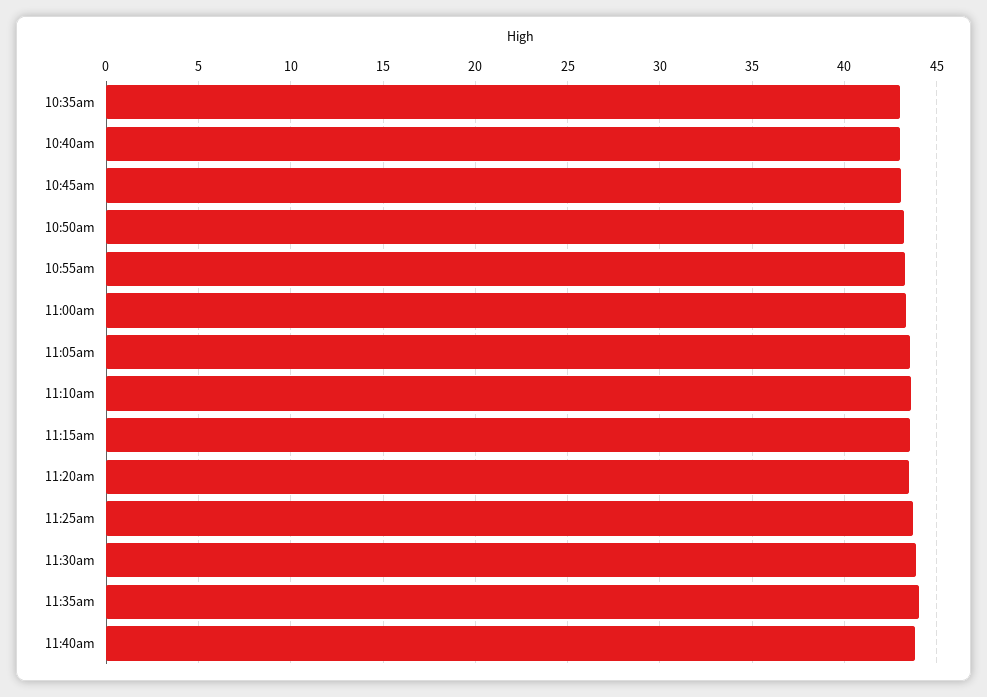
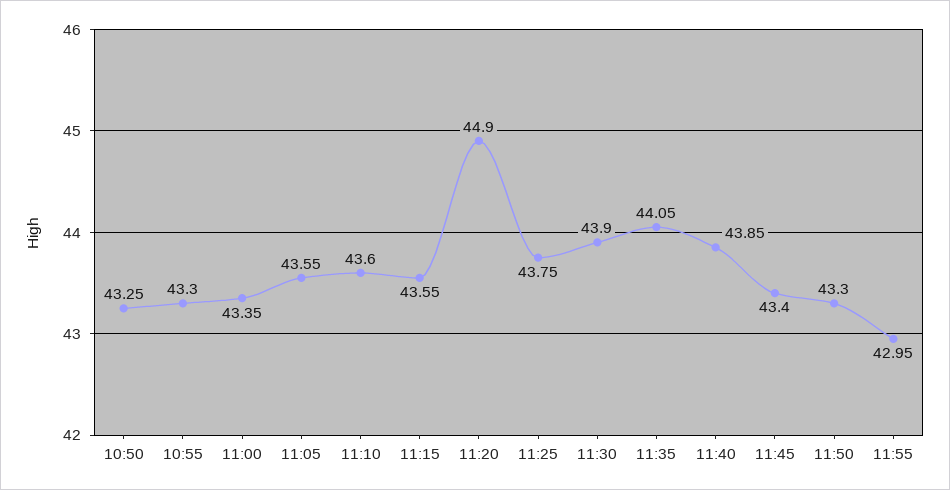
10:35am: 43 -> none
10:40am: 43 -> none
10:45am: 43 -> none
11:20am: 43.5 -> 44.9
11:45: none -> 43.4
11:50: none -> 43.3
11:55: none -> 42.95

